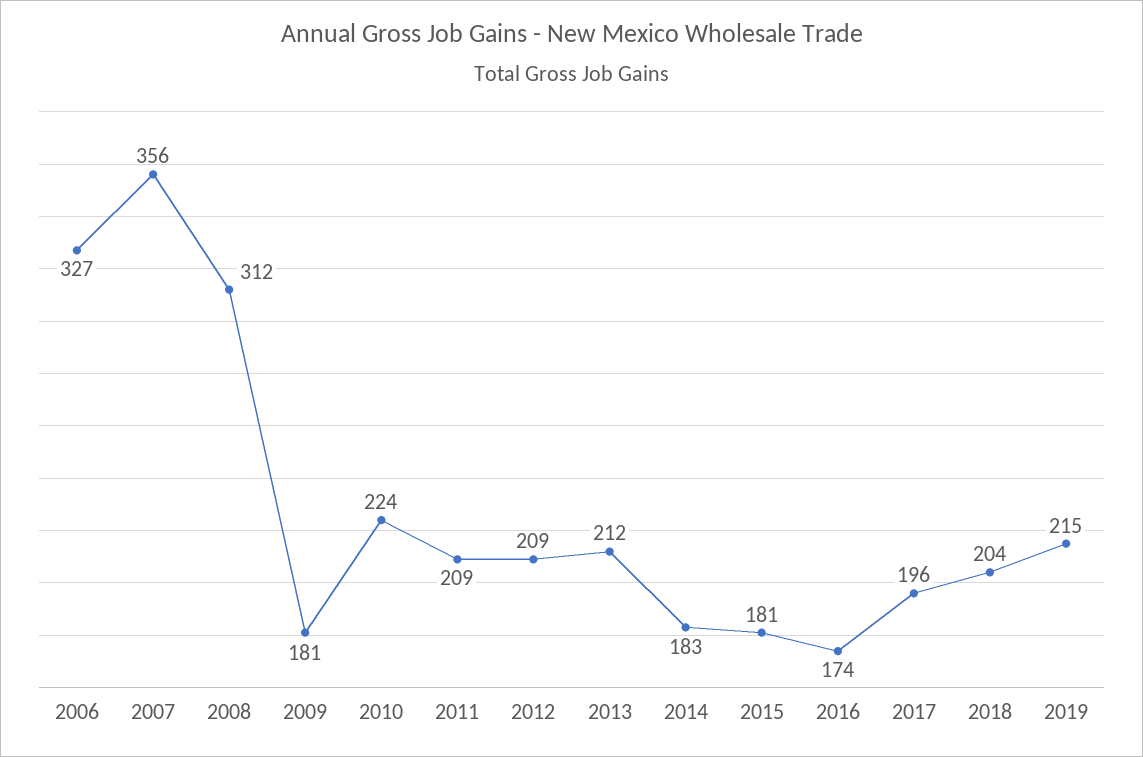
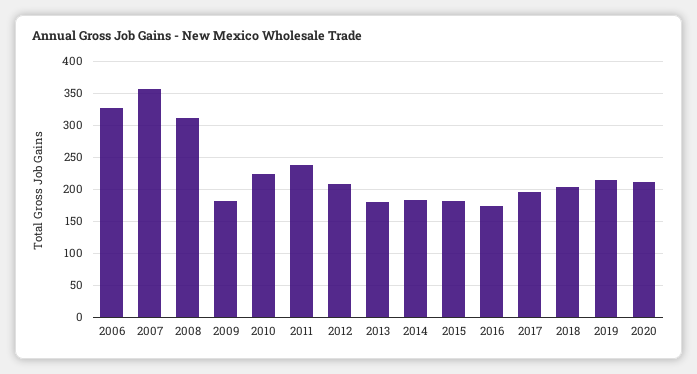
2011: 209 -> 240
2013: 212 -> 180
2020: none -> 210

